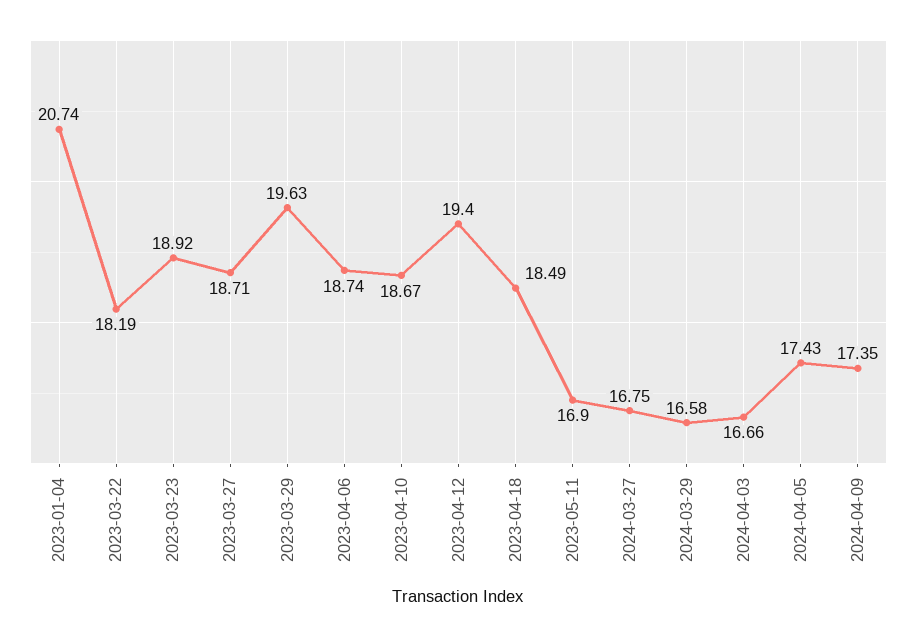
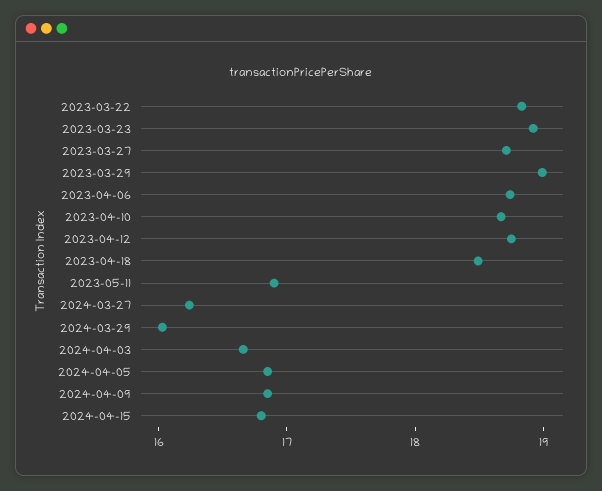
2023-01-04: 20.74 -> none
2023-03-22: 18.19 -> 18.8
2023-03-29: 19.63 -> 19
2023-04-12: 19.4 -> 18.8
2024-03-27: 16.75 -> 16.2
2024-03-29: 16.58 -> 16
2024-04-05: 17.43 -> 16.8
2024-04-09: 17.35 -> 16.8
2024-04-15: none -> 16.8

